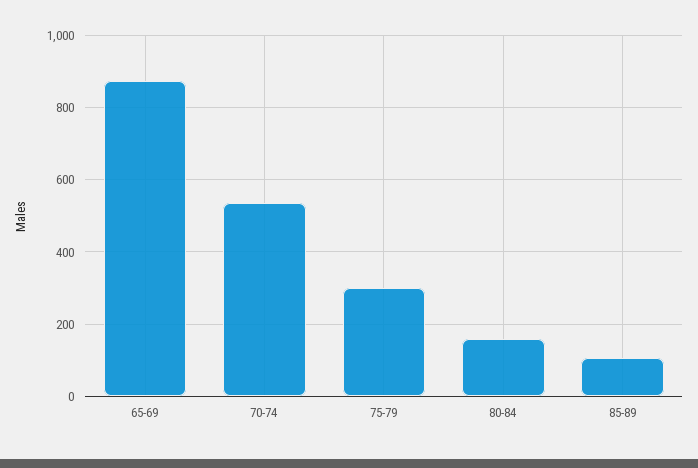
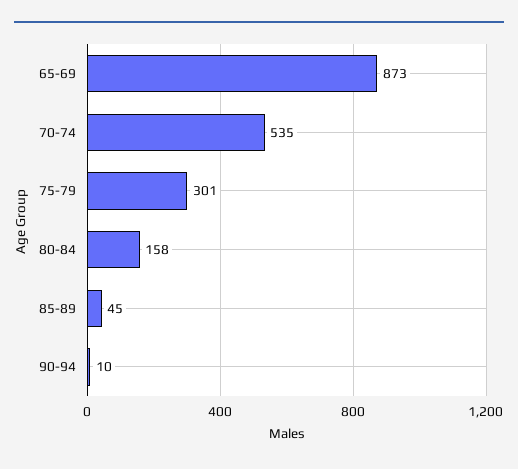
85-89: 100 -> 45
90-94: none -> 10

